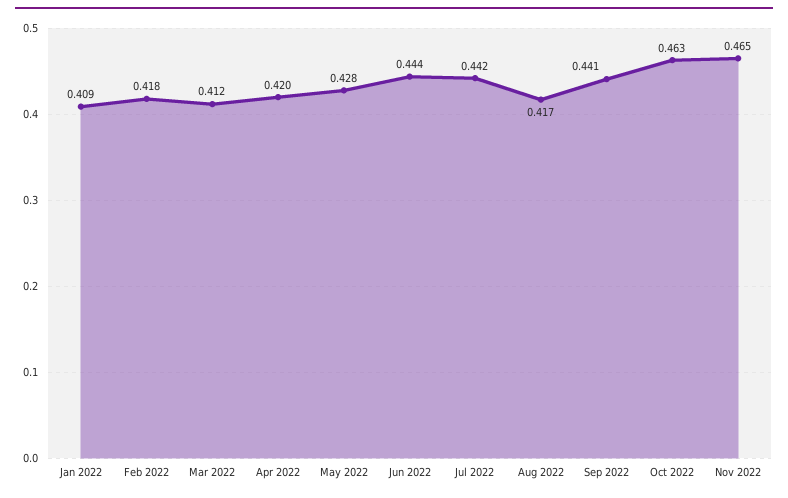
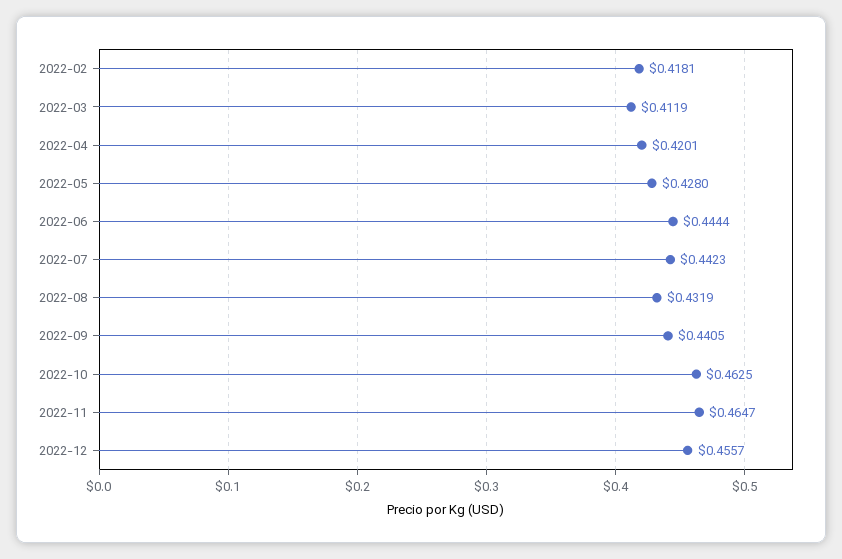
Jan 2022: 0.409 -> none
Aug 2022: 0.417 -> 0.4319
2022-12: none -> 0.4557

